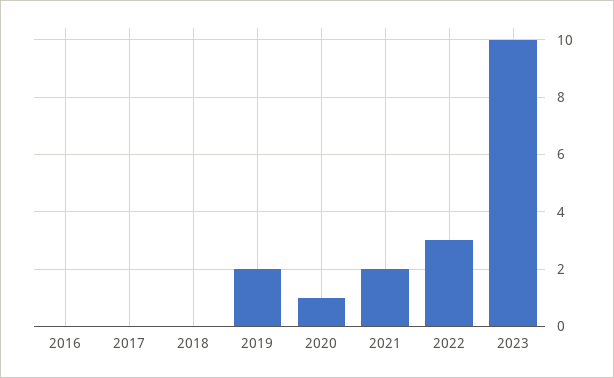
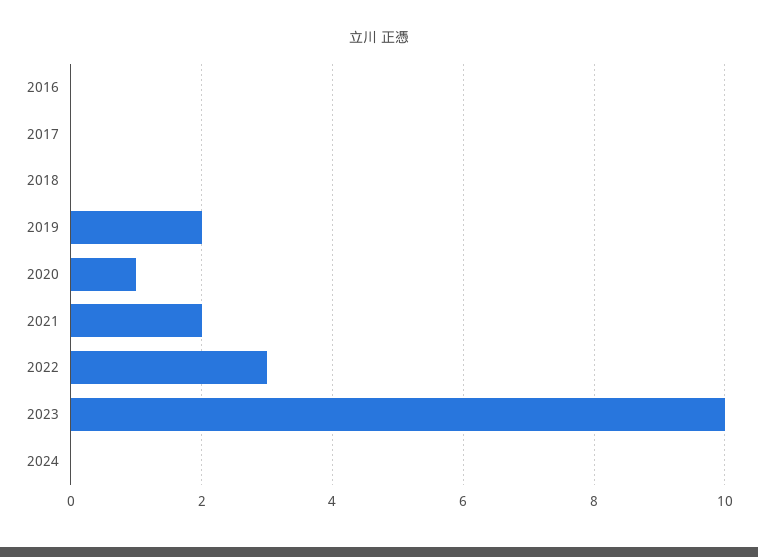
2024: none -> 0

